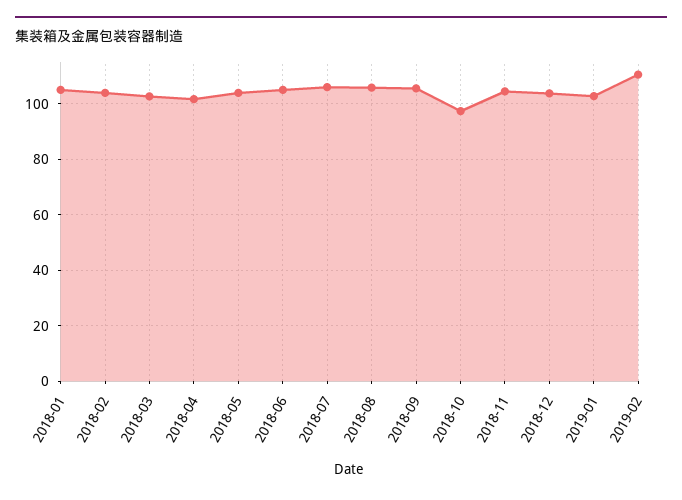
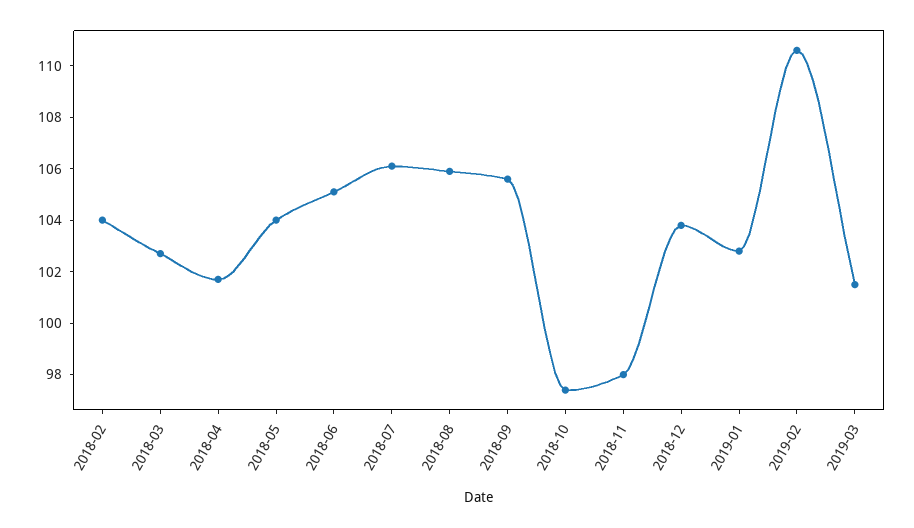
2018-01: 105 -> none
2018-11: 105 -> 98
2019-03: none -> 101.5

